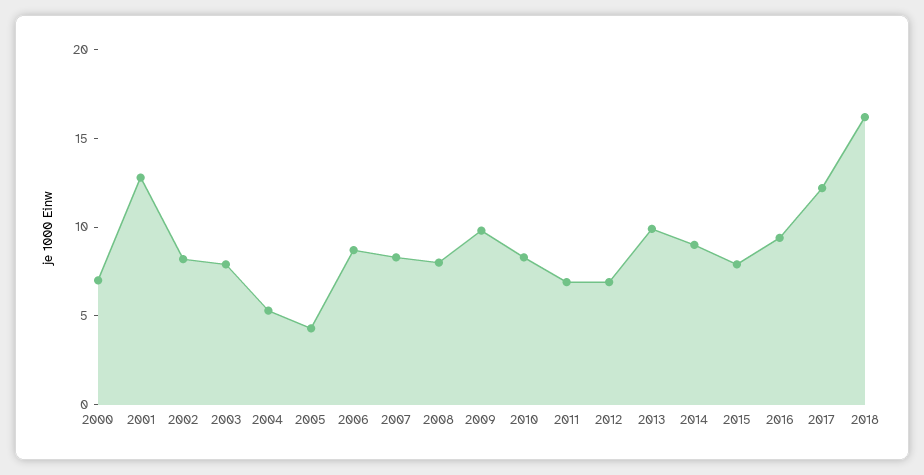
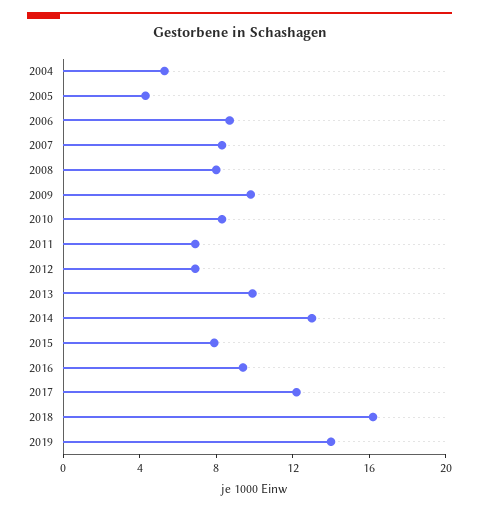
2000: 7 -> none
2001: 13 -> none
2002: 8 -> none
2003: 8 -> none
2014: 9 -> 13
2019: none -> 14

